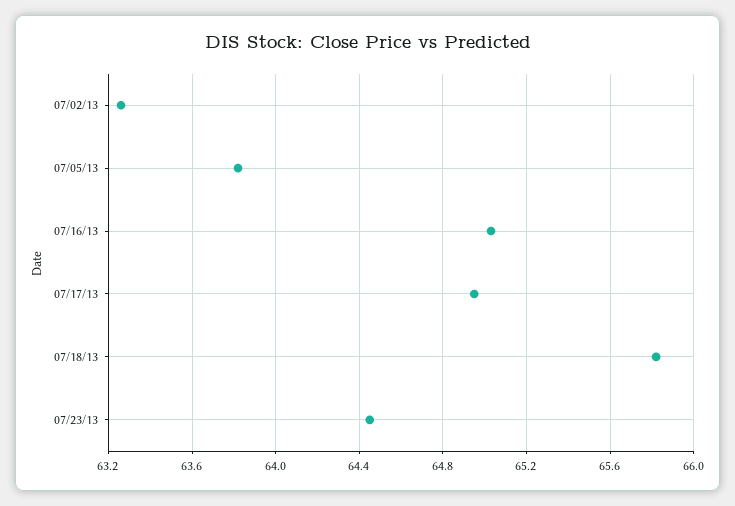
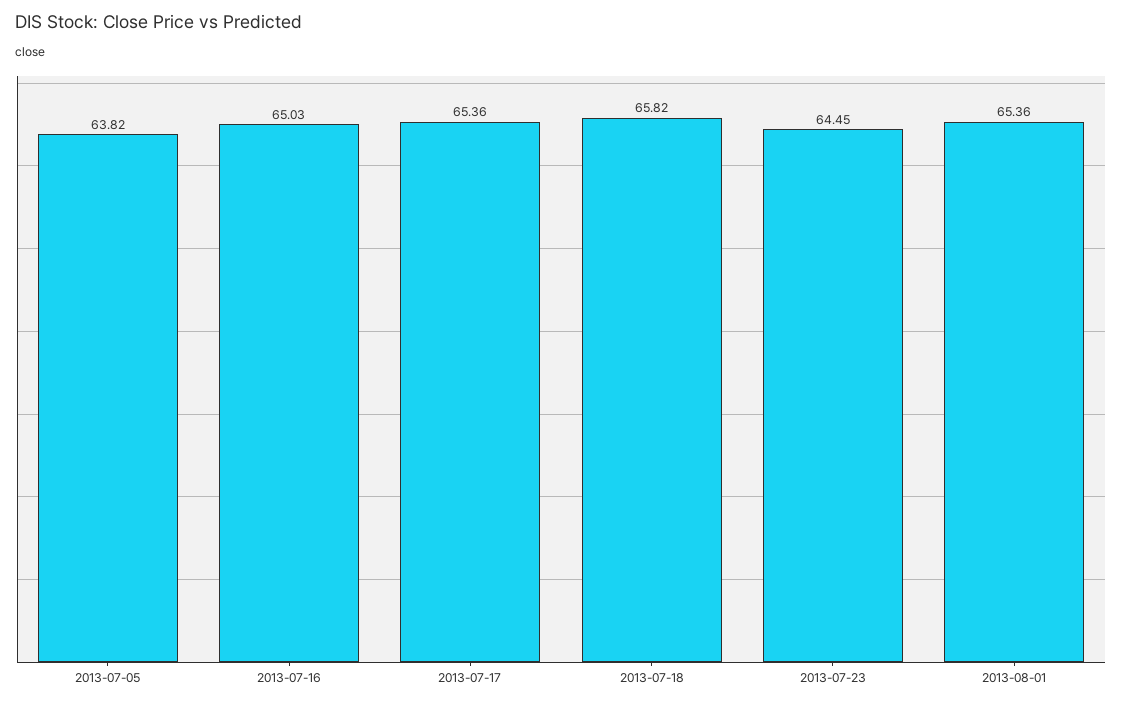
07/02/13: 63.25 -> none
07/17/13: 64.95 -> 65.36
2013-08-01: none -> 65.36

